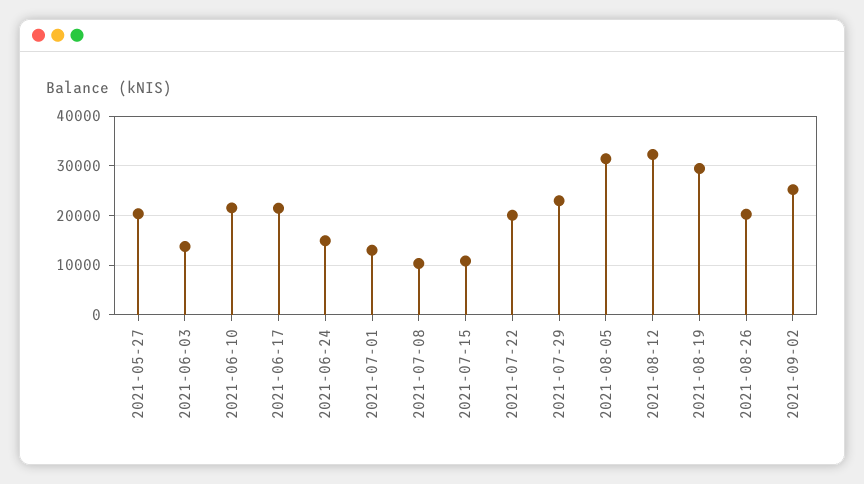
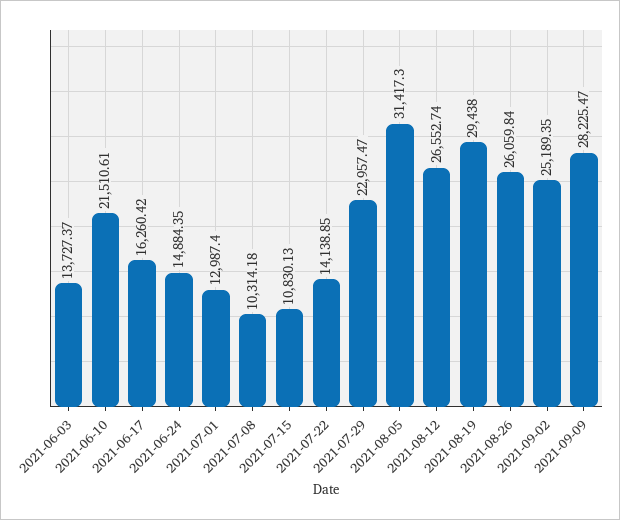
2021-05-27: 20000 -> none
2021-06-17: 22000 -> 16260.42
2021-07-22: 20000 -> 14138.85
2021-08-12: 32000 -> 26552.74
2021-08-26: 20000 -> 26059.84
2021-09-09: none -> 28225.47

